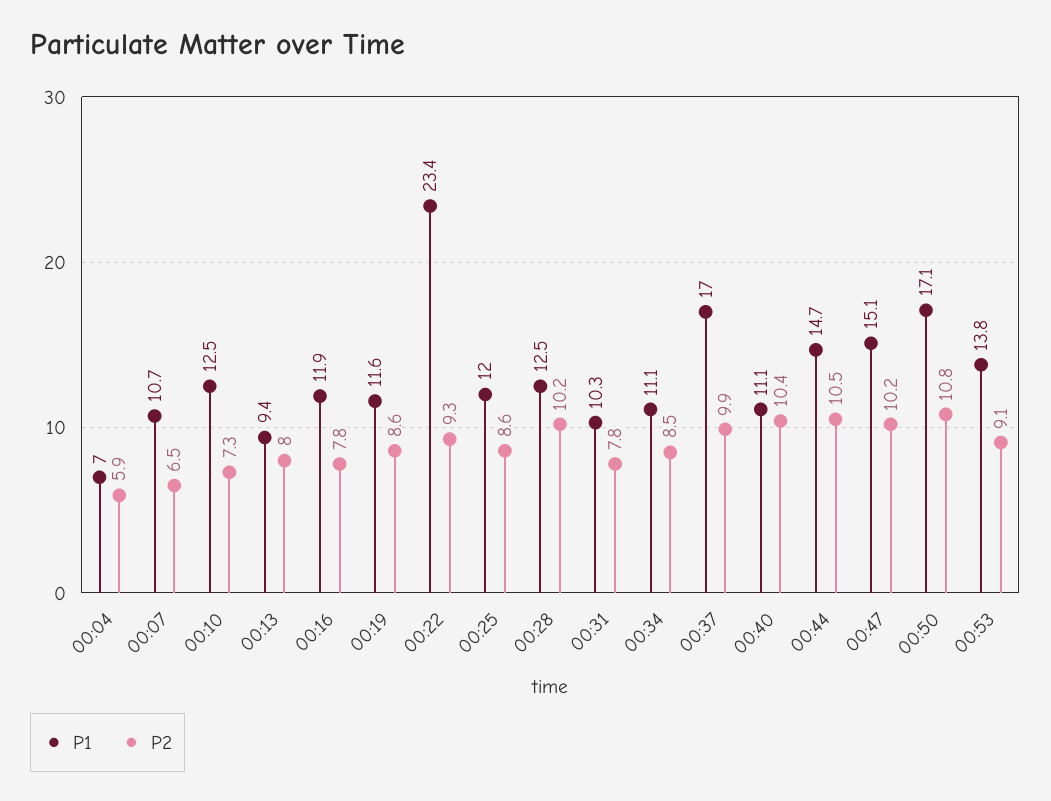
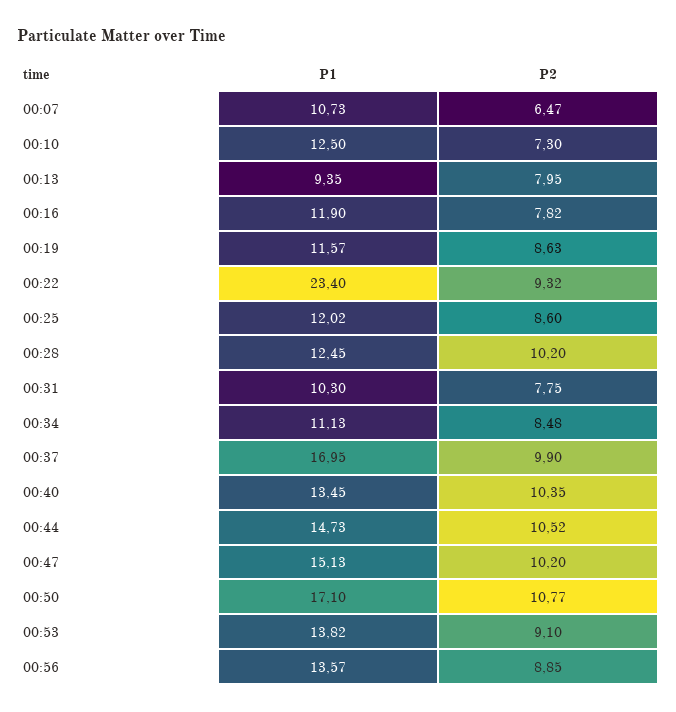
P1, 00:04: 7 -> none
P2, 00:04: 5.9 -> none
P1, 00:40: 11.1 -> 13.45
P1, 00:56: none -> 13.57
P2, 00:56: none -> 8.85

